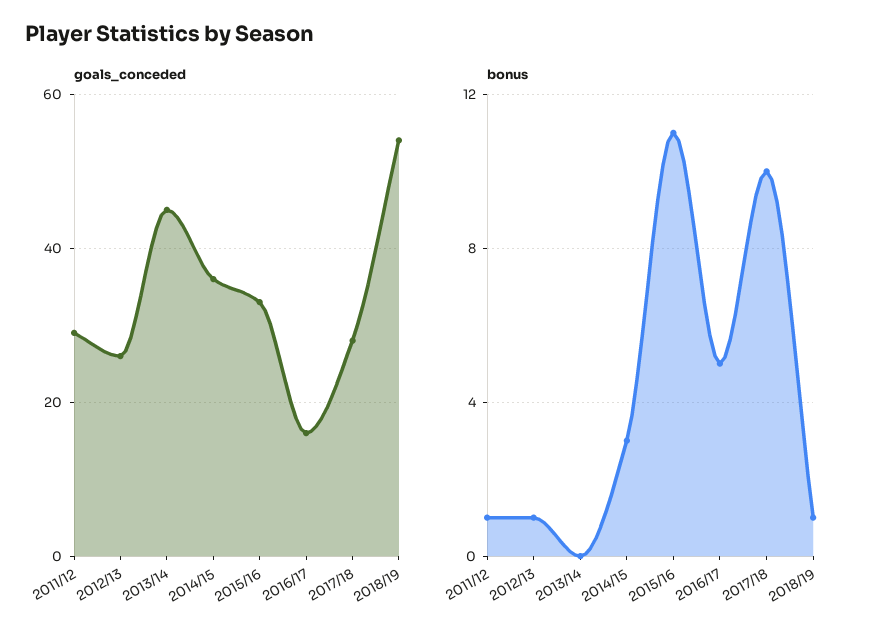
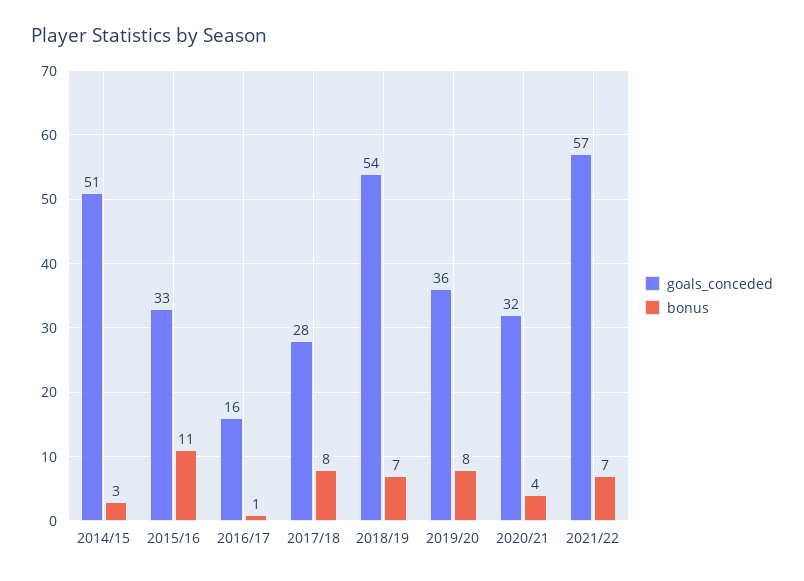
goals_conceded, 2011/12: 30 -> none
goals_conceded, 2012/13: 25 -> none
goals_conceded, 2013/14: 45 -> none
goals_conceded, 2014/15: 35 -> 51
bonus, 2011/12: 1 -> none
bonus, 2012/13: 1 -> none
bonus, 2013/14: 0 -> none
bonus, 2016/17: 5 -> 1
bonus, 2017/18: 10 -> 8
bonus, 2018/19: 1 -> 7
goals_conceded, 2019/20: none -> 36
bonus, 2019/20: none -> 8
goals_conceded, 2020/21: none -> 32
bonus, 2020/21: none -> 4
goals_conceded, 2021/22: none -> 57
bonus, 2021/22: none -> 7

